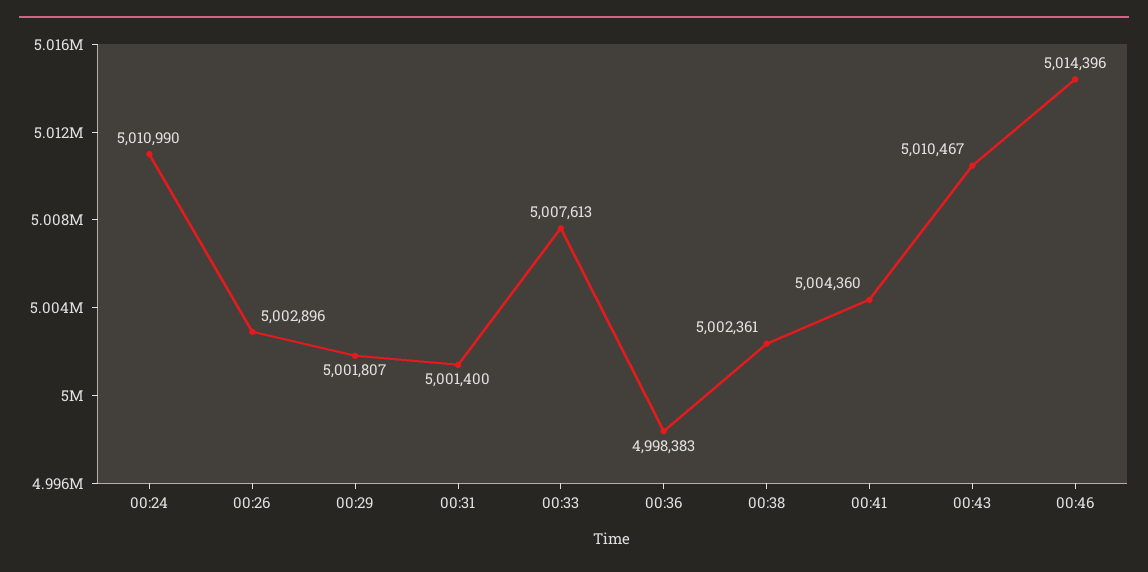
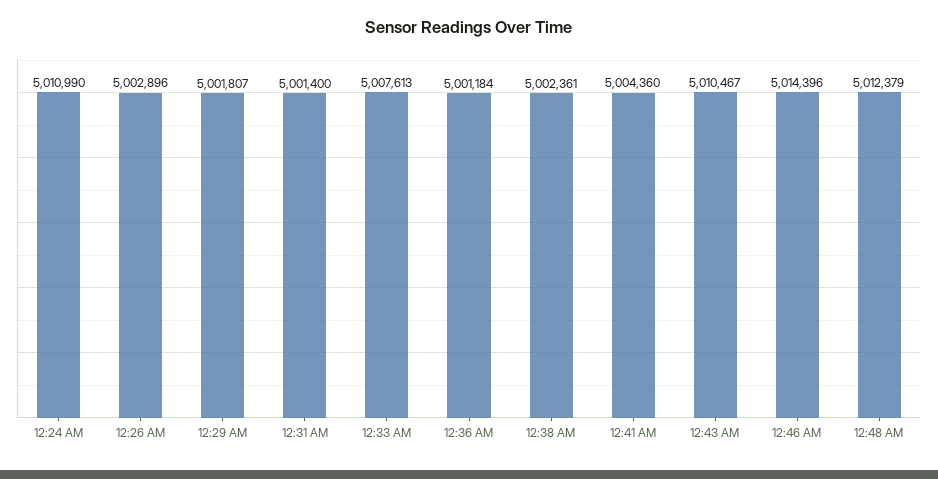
00:36: 4998383 -> 5001184
12:48 AM: none -> 5012379

